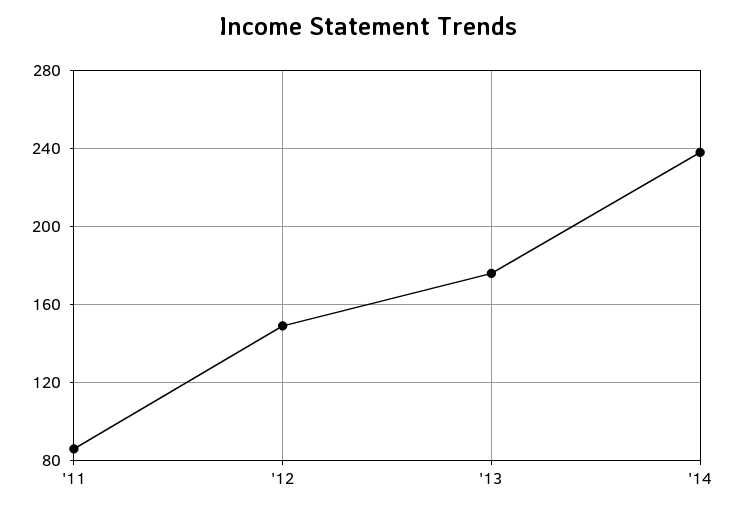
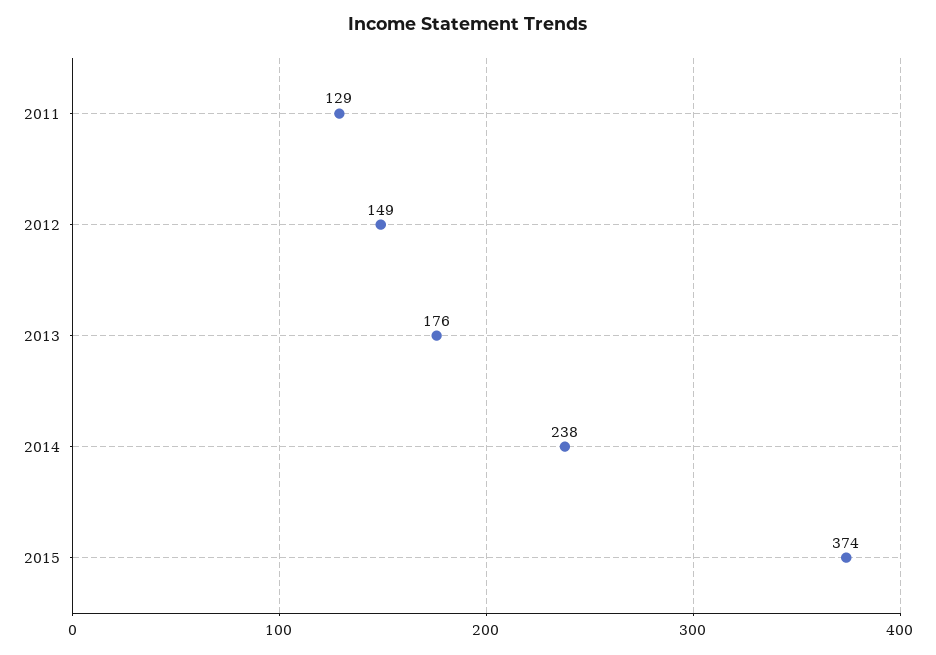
'11: 85 -> 129
2015: none -> 374

